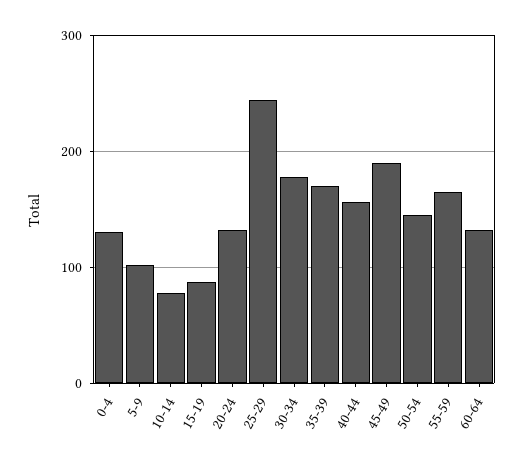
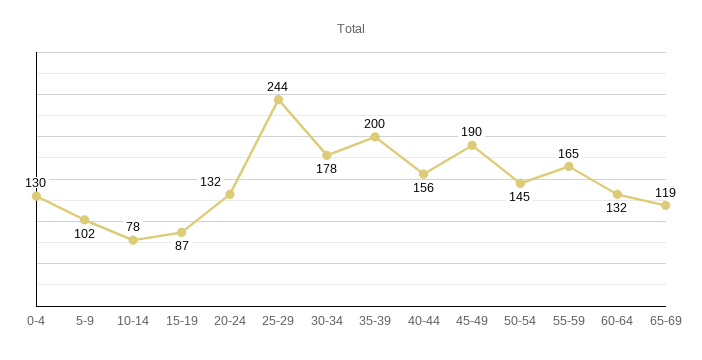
35-39: 170 -> 200
65-69: none -> 119

